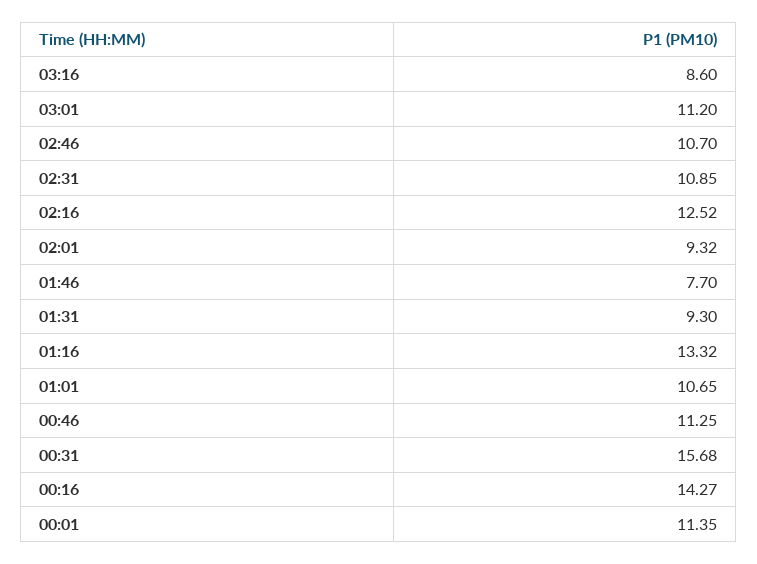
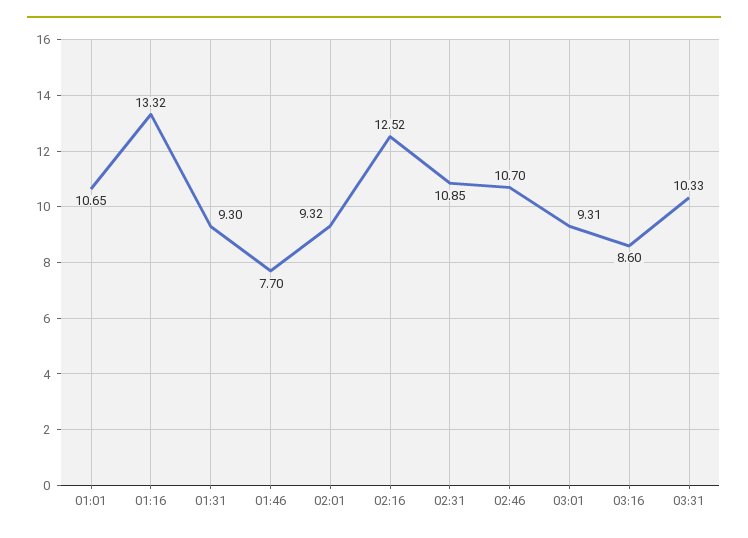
03:01: 11.2 -> 9.31
00:46: 11.25 -> none
00:31: 15.68 -> none
00:16: 14.27 -> none
00:01: 11.35 -> none
03:31: none -> 10.33

